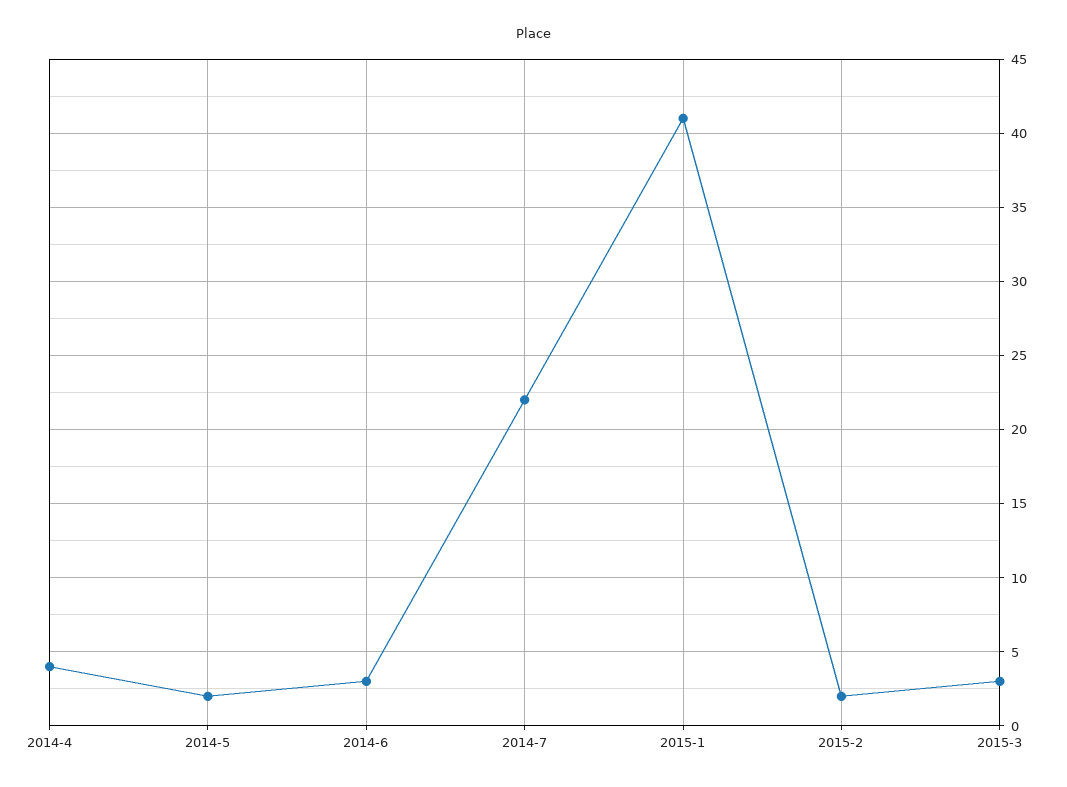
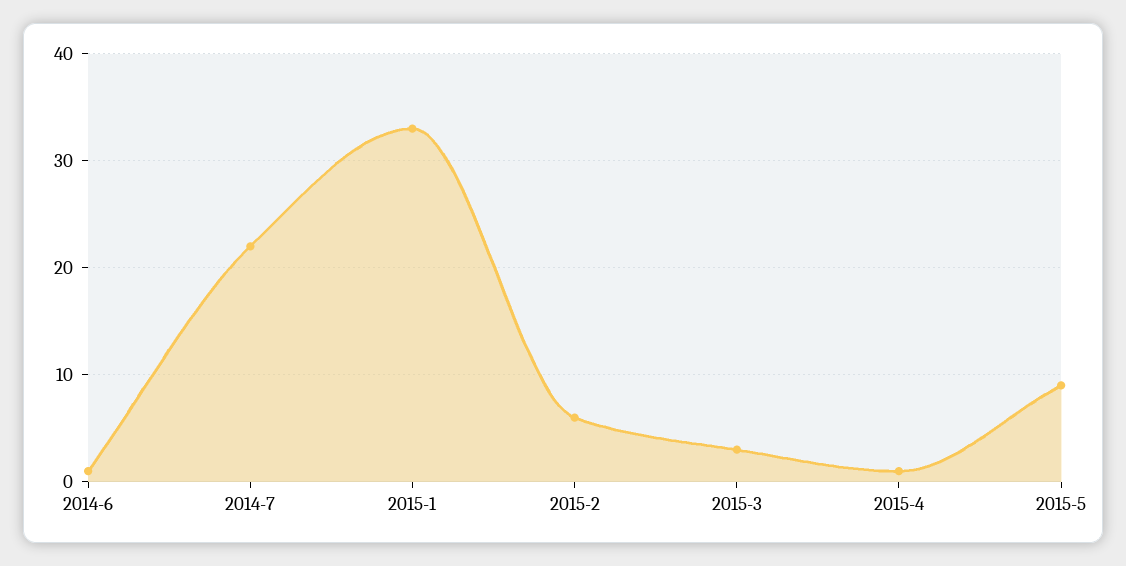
2014-4: 4 -> none
2014-5: 2 -> none
2014-6: 3 -> 1
2015-1: 41 -> 33
2015-2: 2 -> 6
2015-4: none -> 1
2015-5: none -> 9

